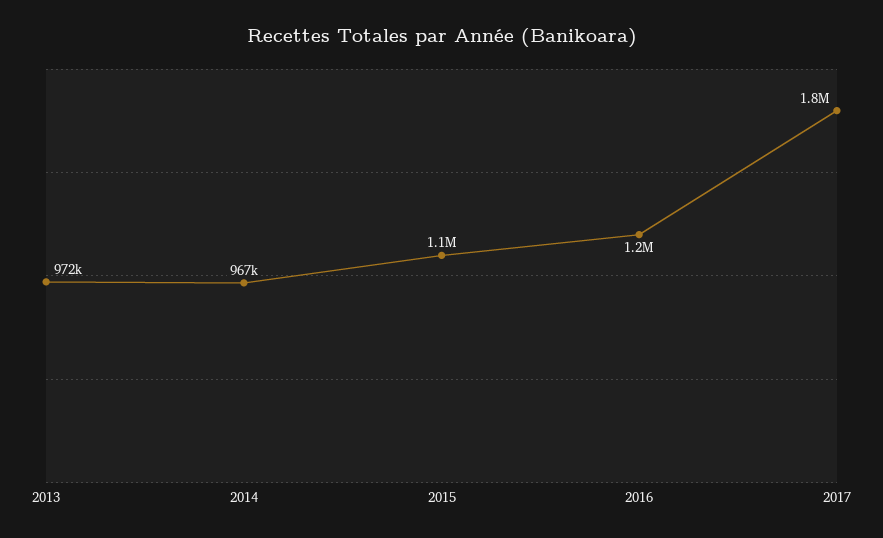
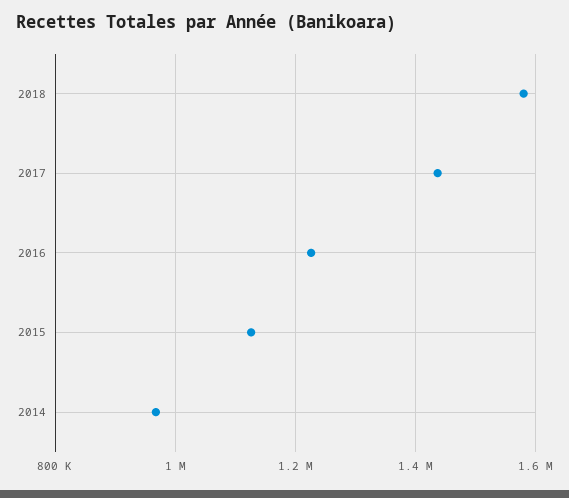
2013: 972000 -> none
2017: 1800000 -> 1440000
2018: none -> 1580000

